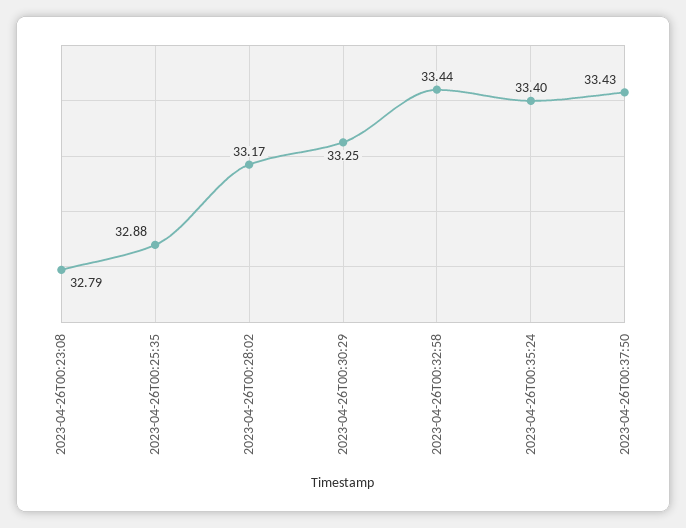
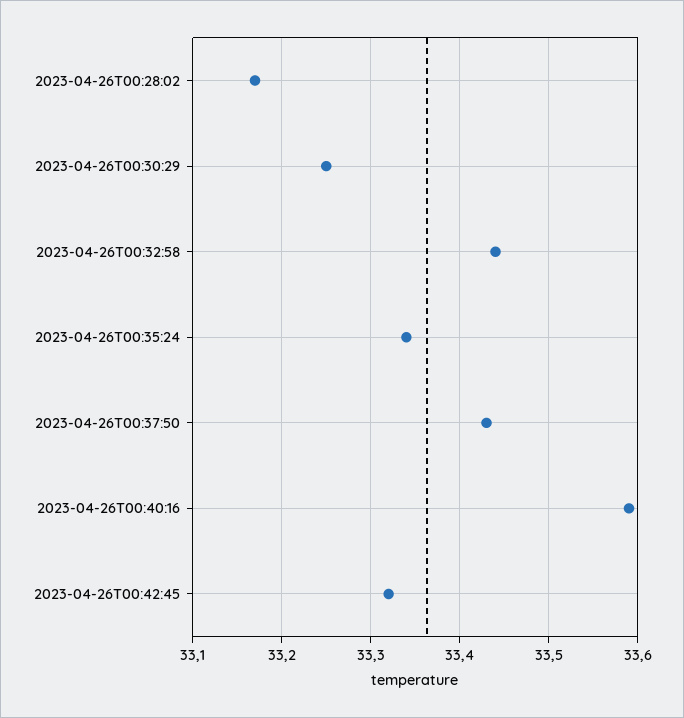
2023-04-26T00:23:08: 32.79 -> none
2023-04-26T00:25:35: 32.88 -> none
2023-04-26T00:35:24: 33.4 -> 33.34
2023-04-26T00:40:16: none -> 33.59
2023-04-26T00:42:45: none -> 33.32

